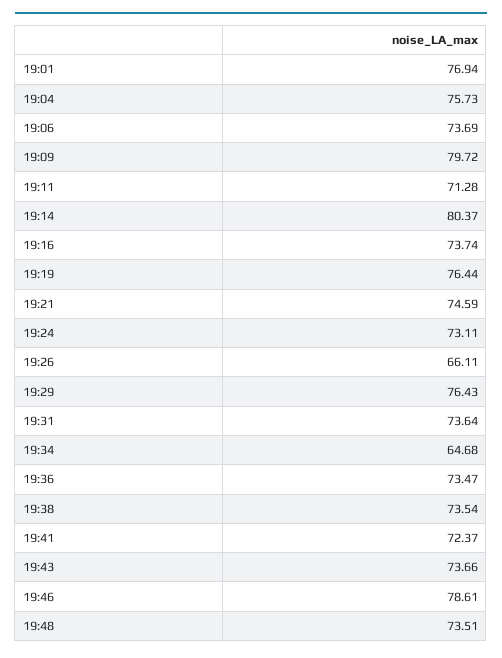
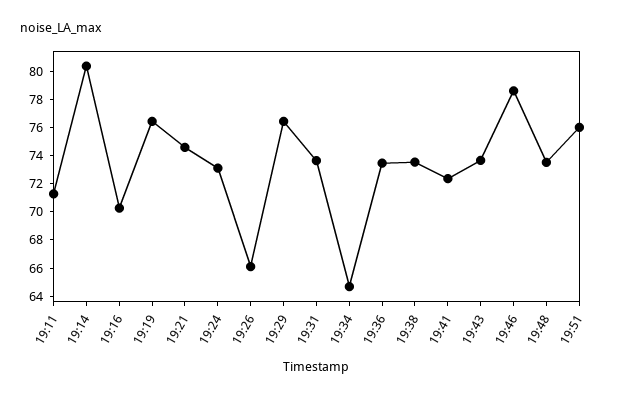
19:01: 76.94 -> none
19:04: 75.73 -> none
19:06: 73.69 -> none
19:09: 79.72 -> none
19:16: 73.74 -> 70
19:51: none -> 76

